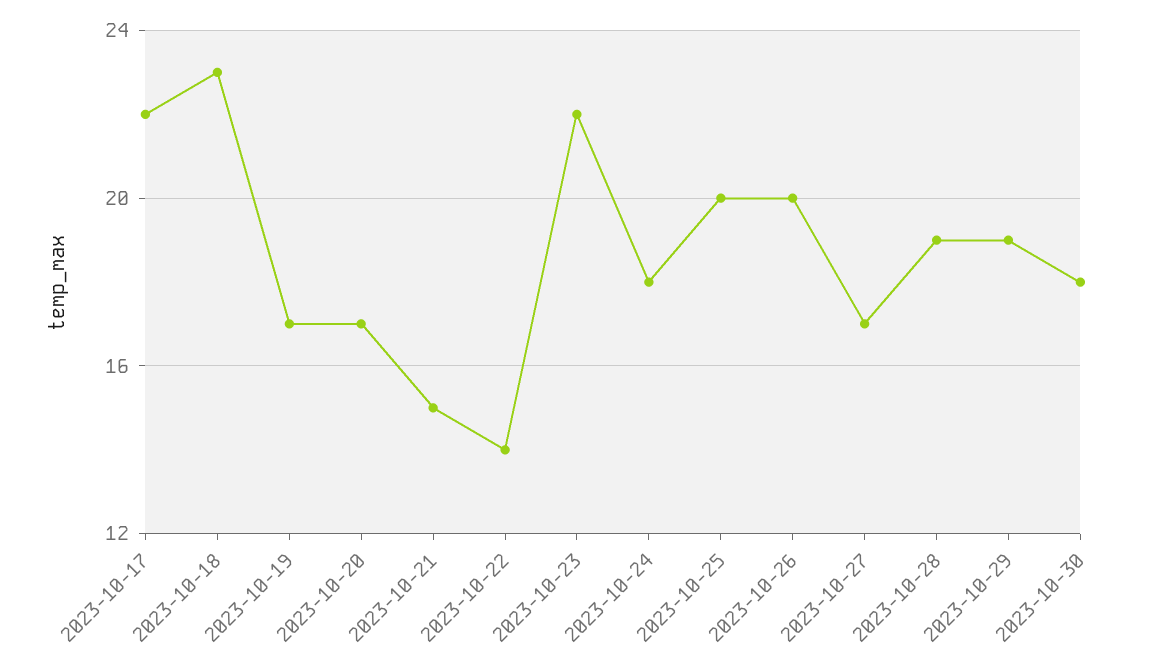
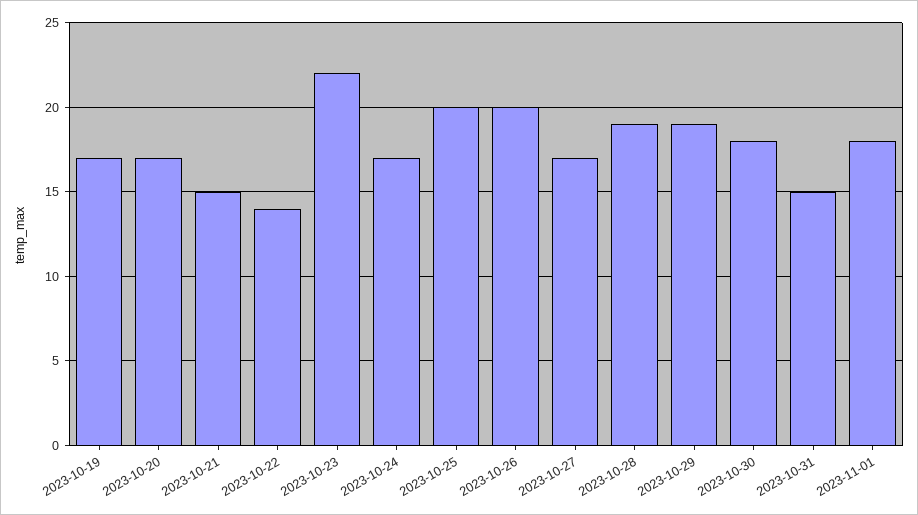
2023-10-17: 22 -> none
2023-10-18: 23 -> none
2023-10-24: 18 -> 17
2023-10-31: none -> 15
2023-11-01: none -> 18

